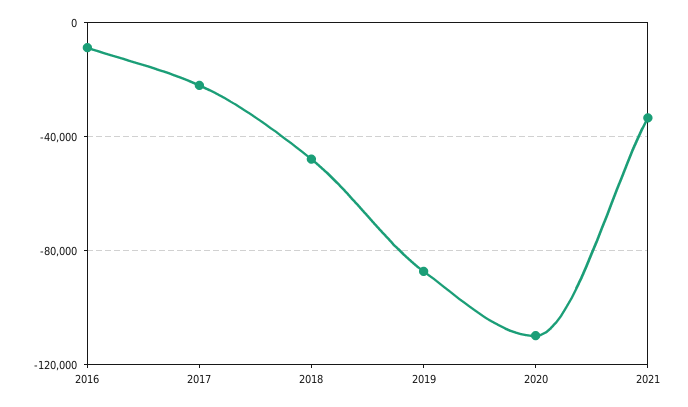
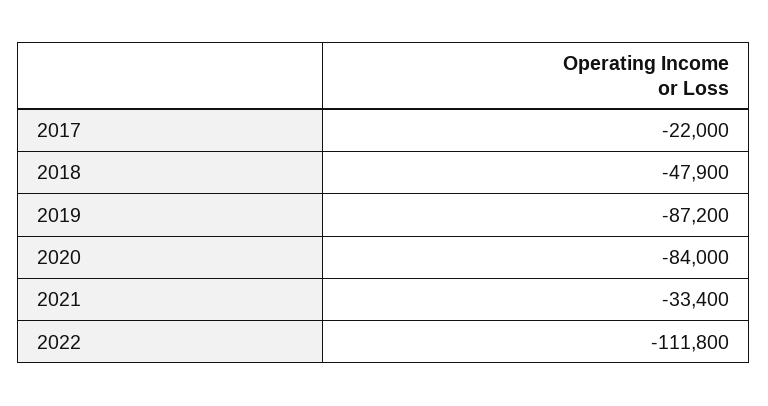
2016: -10000 -> none
2020: -110000 -> -84000
2022: none -> -111800

